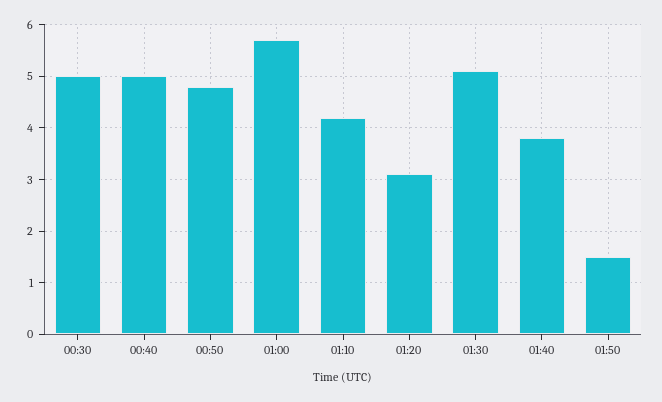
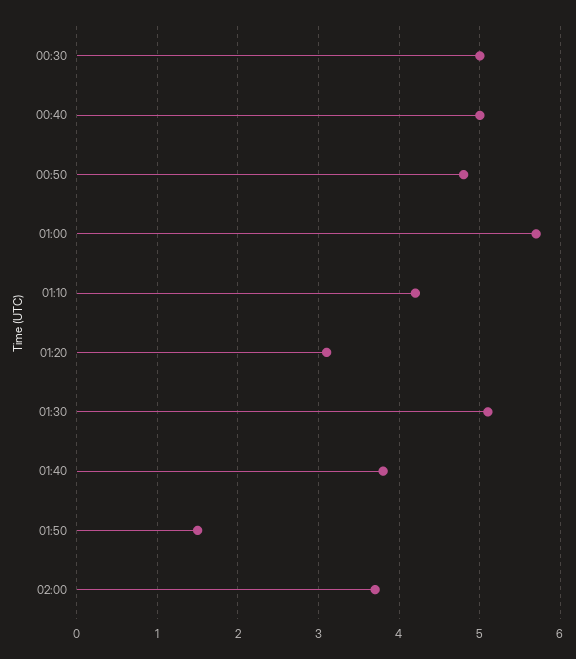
02:00: none -> 3.7

